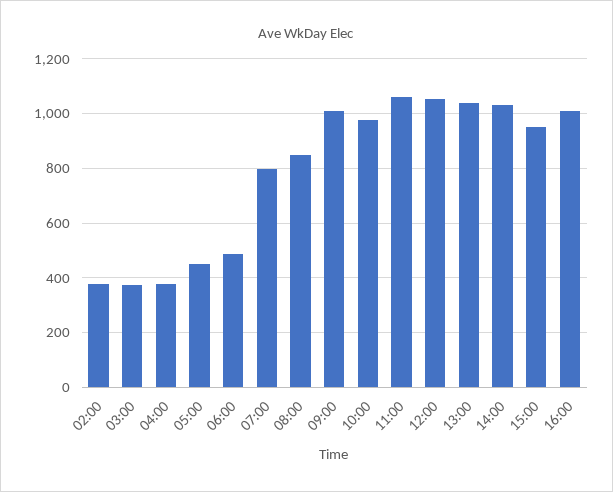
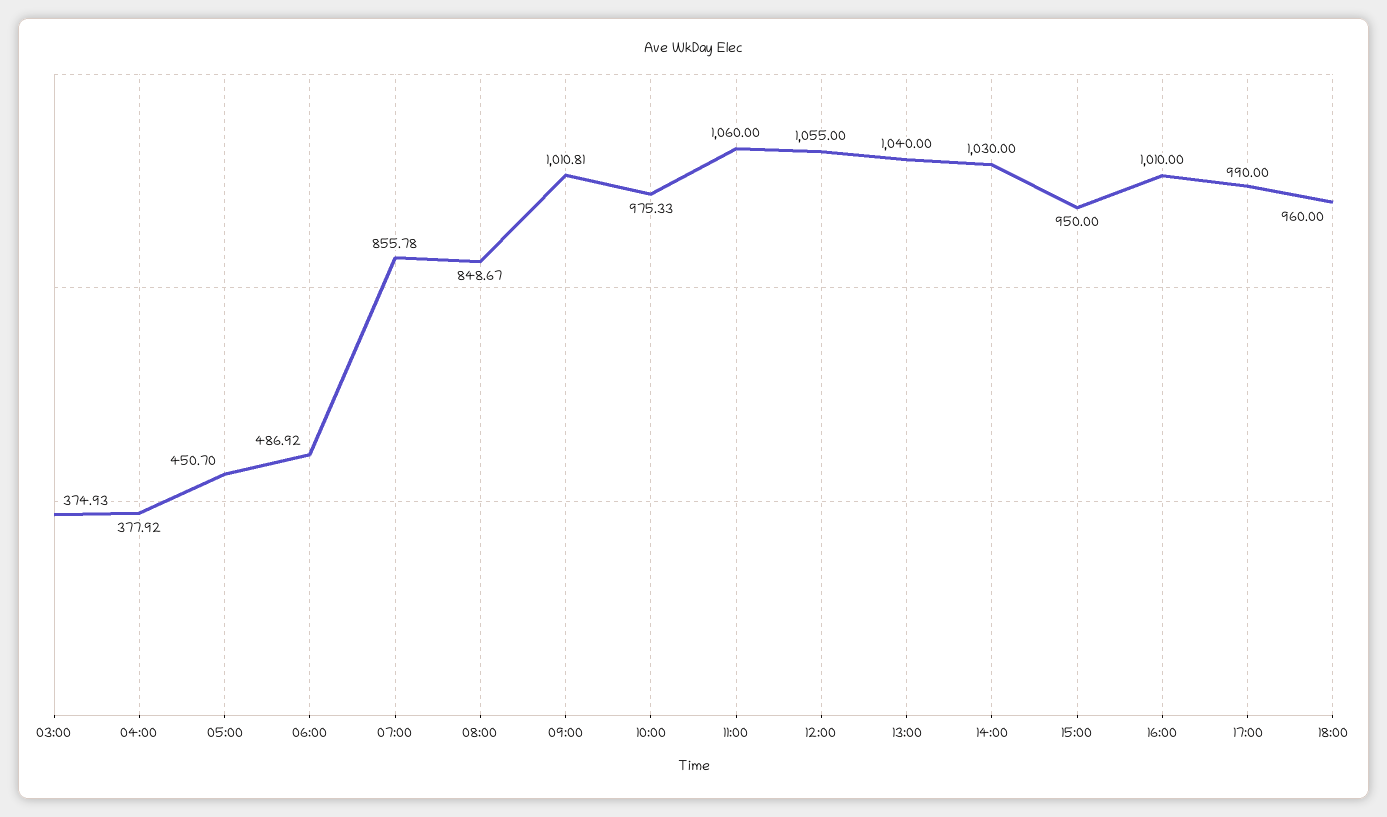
02:00: 375 -> none
07:00: 800 -> 855.78
17:00: none -> 990
18:00: none -> 960

